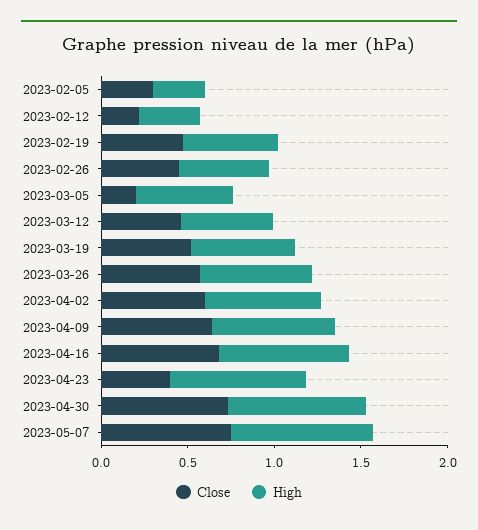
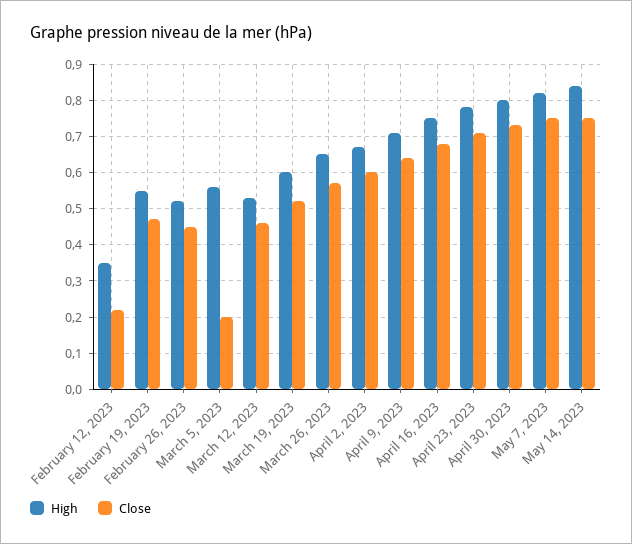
Close, 2023-02-05: 0.3 -> none
High, 2023-02-05: 0.3 -> none
Close, 2023-04-23: 0.4 -> 0.7
High, May 14, 2023: none -> 0.85
Close, May 14, 2023: none -> 0.75

